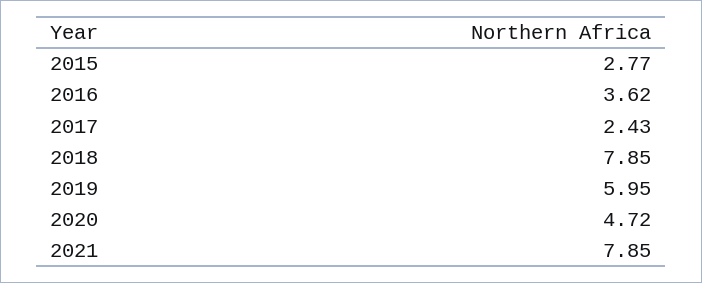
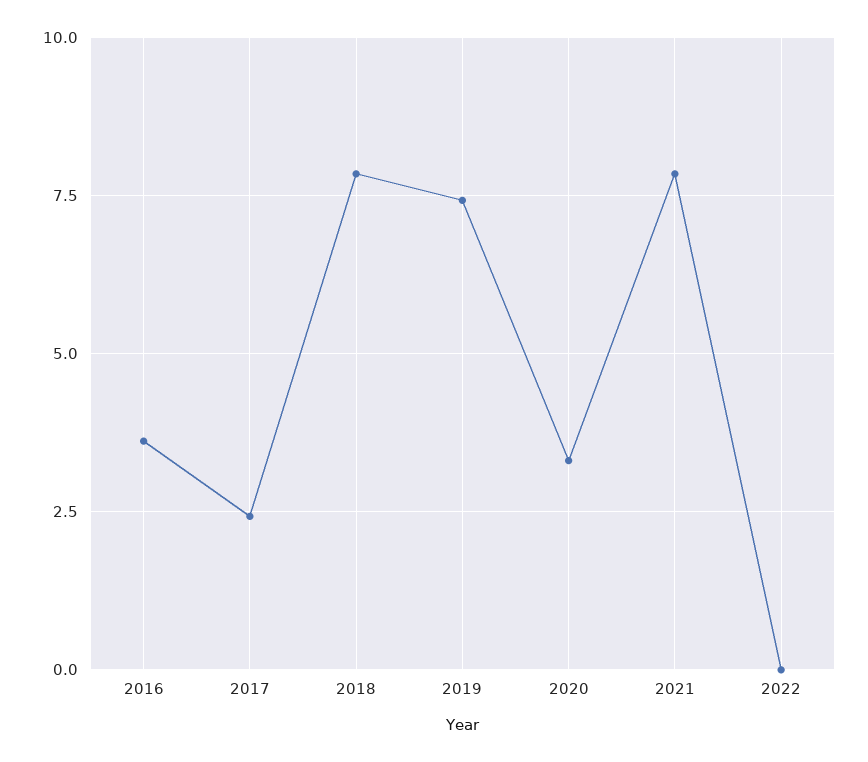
2015: 2.77 -> none
2019: 5.95 -> 7.5
2020: 4.72 -> 3.25
2022: none -> 0

